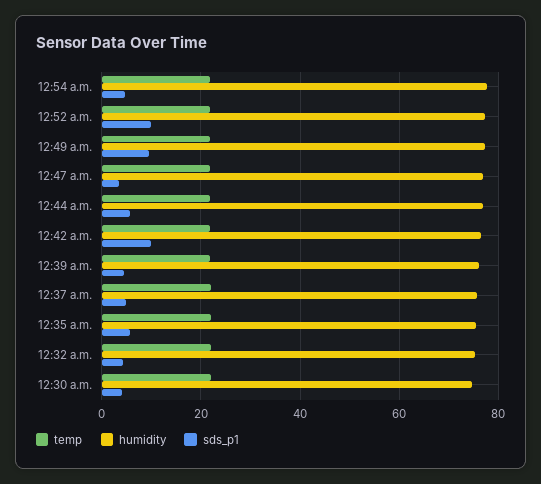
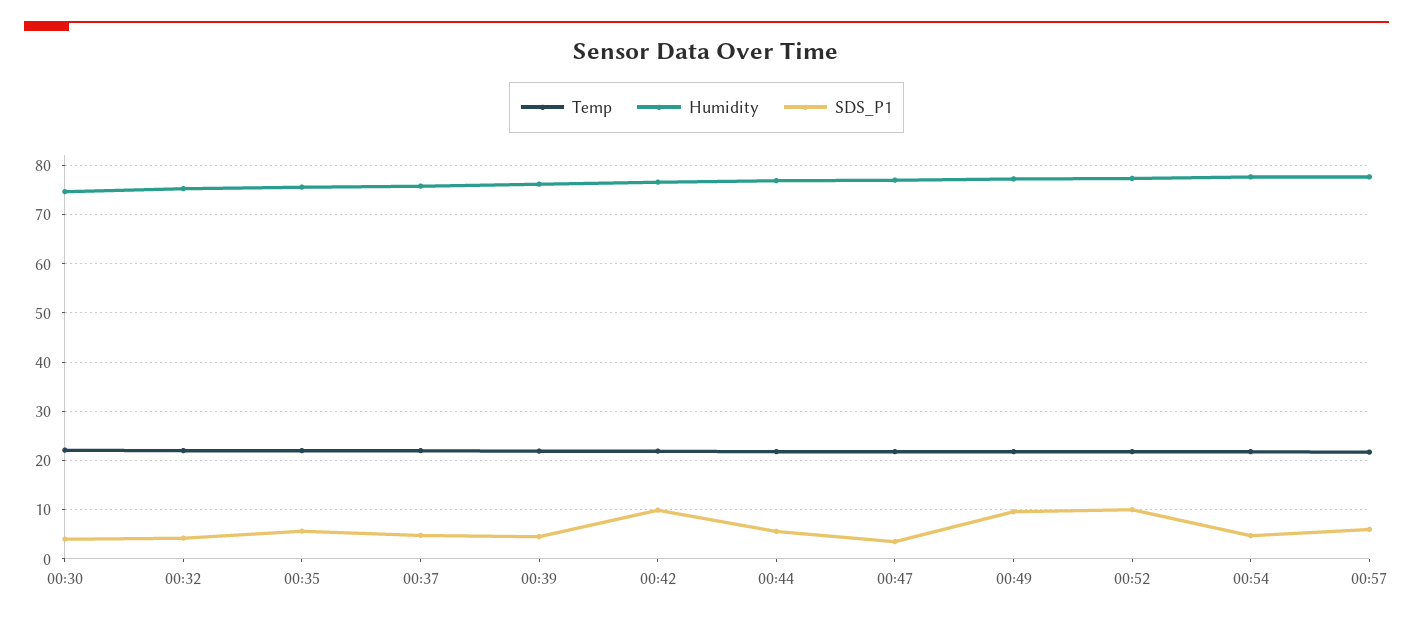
temp, 00:57: none -> 22
humidity, 00:57: none -> 78
sds_p1, 00:57: none -> 6

